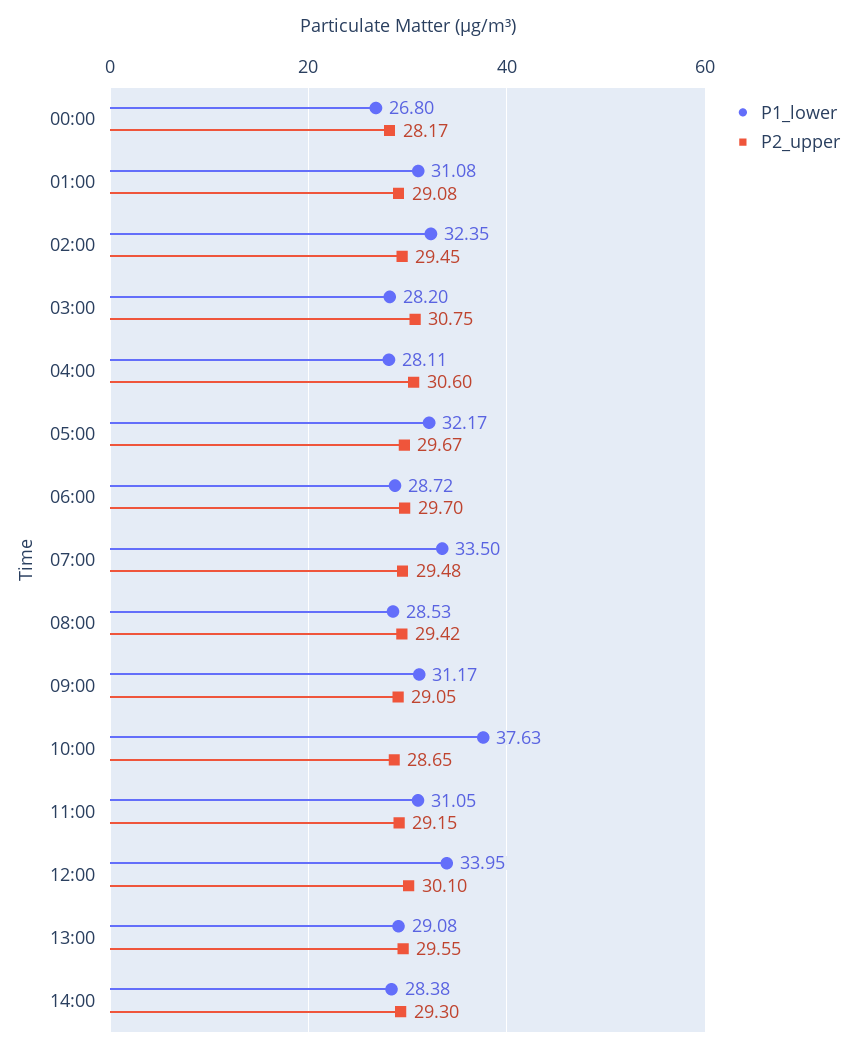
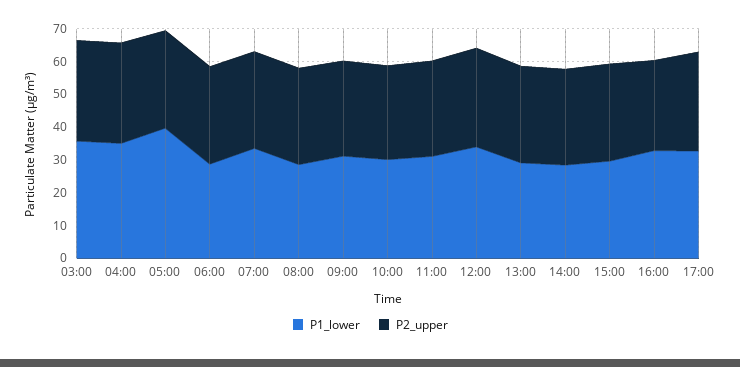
P1_lower, 00:00: 26.8 -> none
P2_upper, 00:00: 28.17 -> none
P1_lower, 01:00: 31.08 -> none
P2_upper, 01:00: 29.08 -> none
P1_lower, 02:00: 32.35 -> none
P2_upper, 02:00: 29.45 -> none
P1_lower, 03:00: 28.2 -> 35
P1_lower, 04:00: 28.11 -> 35
P1_lower, 05:00: 32.17 -> 40
P1_lower, 10:00: 37.63 -> 30
P1_lower, 15:00: none -> 30
P2_upper, 15:00: none -> 30
P1_lower, 16:00: none -> 32.5
P2_upper, 16:00: none -> 27.5
P1_lower, 17:00: none -> 32.5
P2_upper, 17:00: none -> 30

